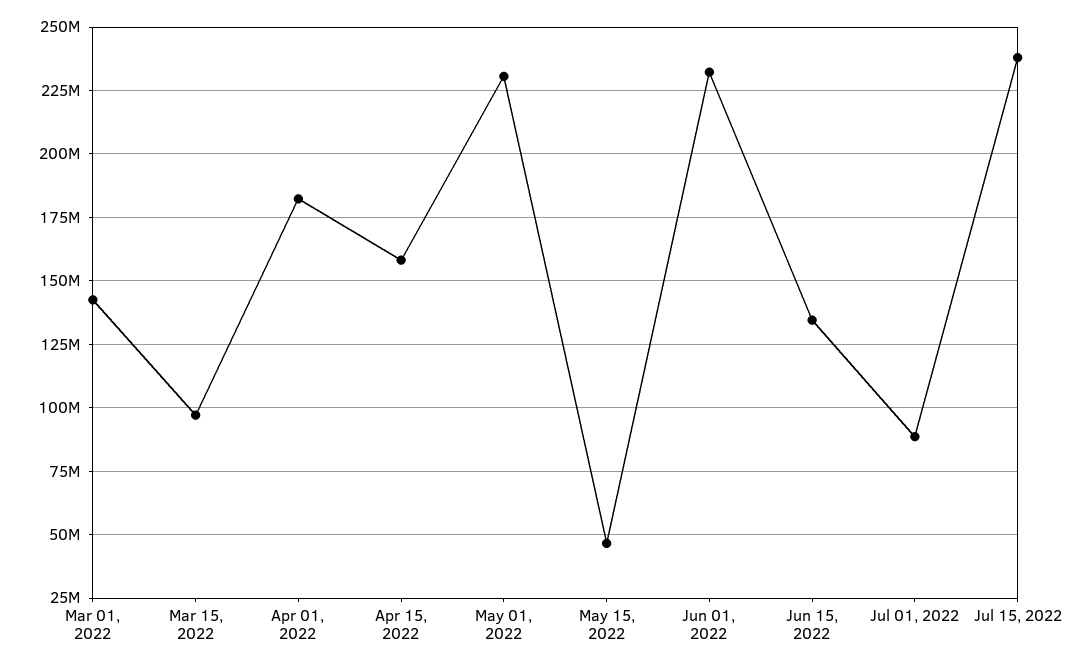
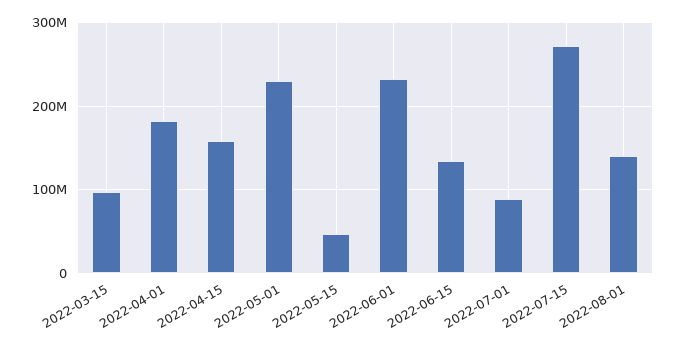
Mar 01, 2022: 142500000 -> none
Jul 15, 2022: 237500000 -> 270000000
2022-08-01: none -> 140000000

